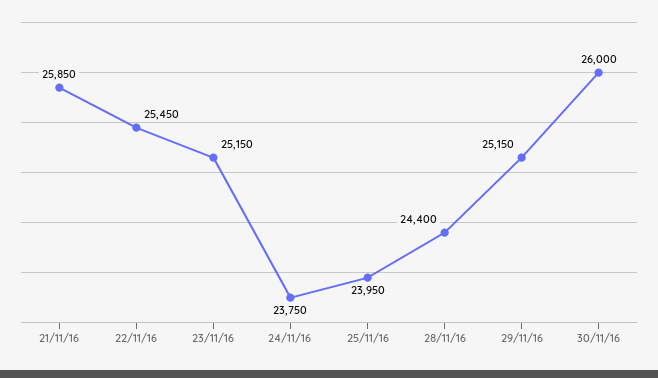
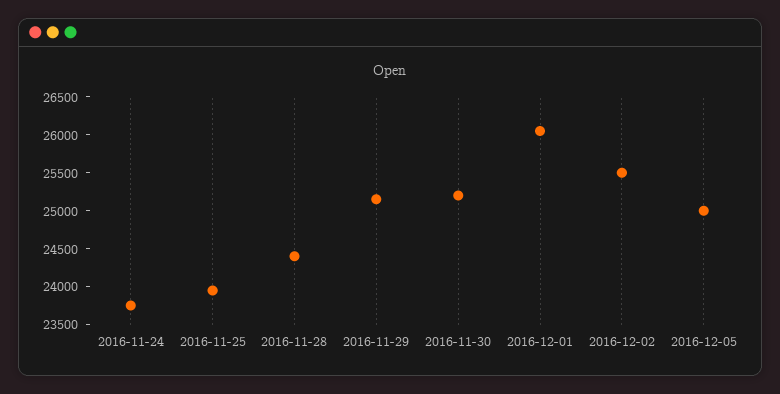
21/11/16: 25850 -> none
22/11/16: 25450 -> none
23/11/16: 25150 -> none
30/11/16: 26000 -> 25250
2016-12-01: none -> 26000
2016-12-02: none -> 25500
2016-12-05: none -> 25000

